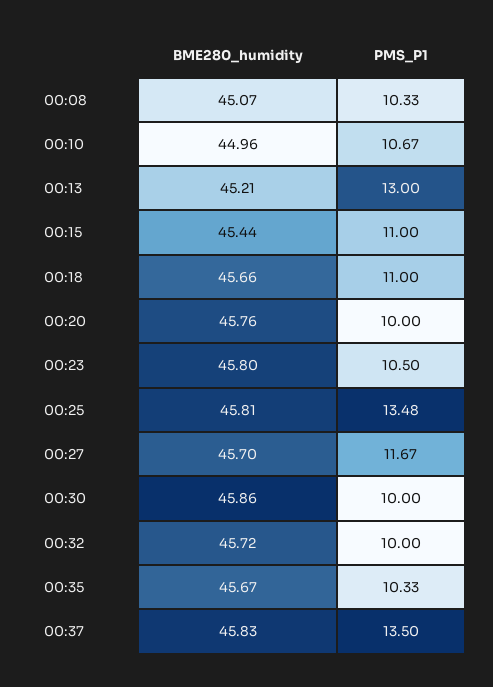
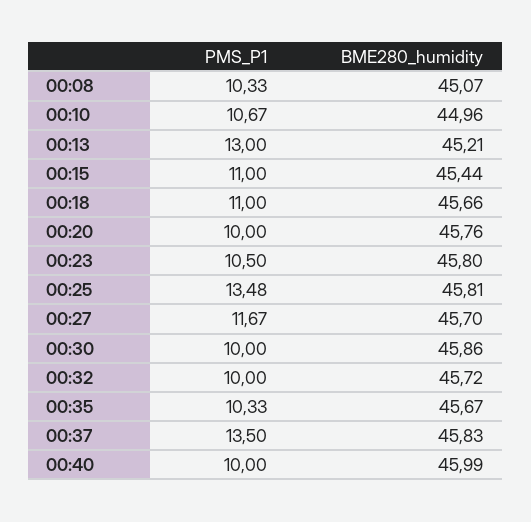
PMS_P1, 00:40: none -> 10
BME280_humidity, 00:40: none -> 45.99

